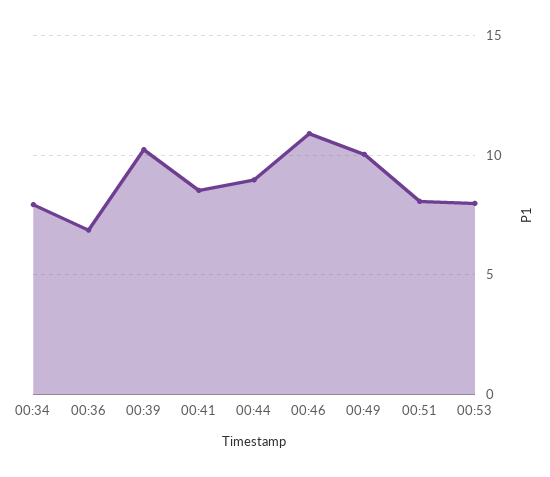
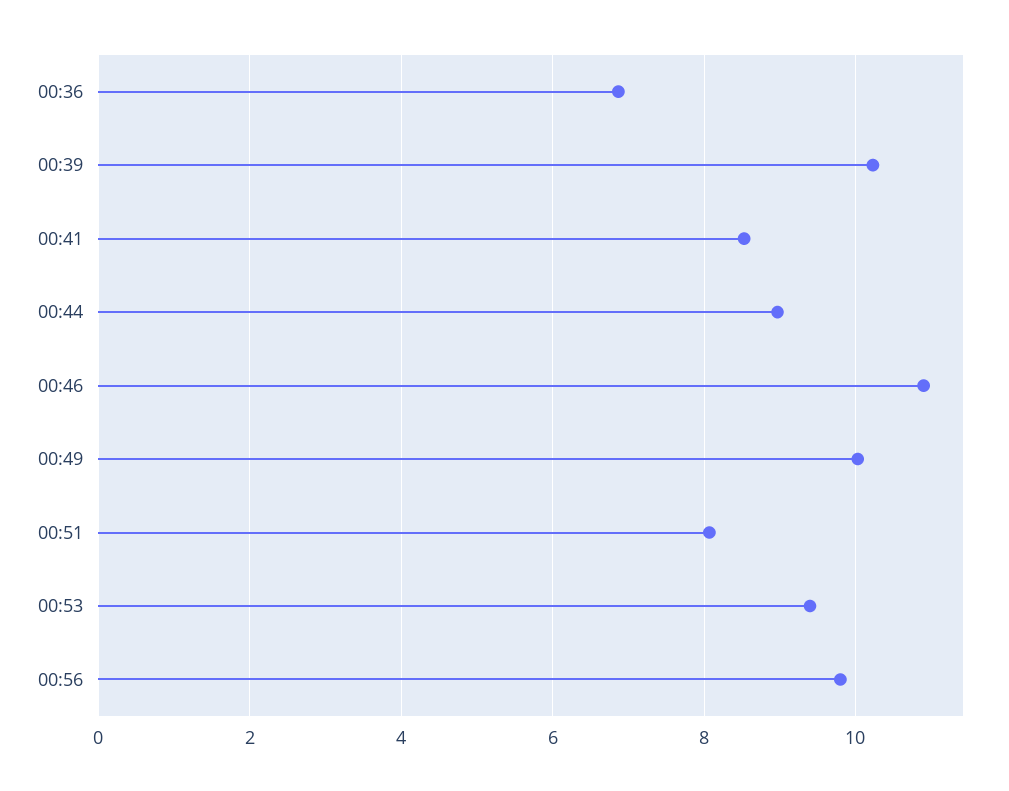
00:34: 8 -> none
00:53: 8 -> 9.4
00:56: none -> 9.8

